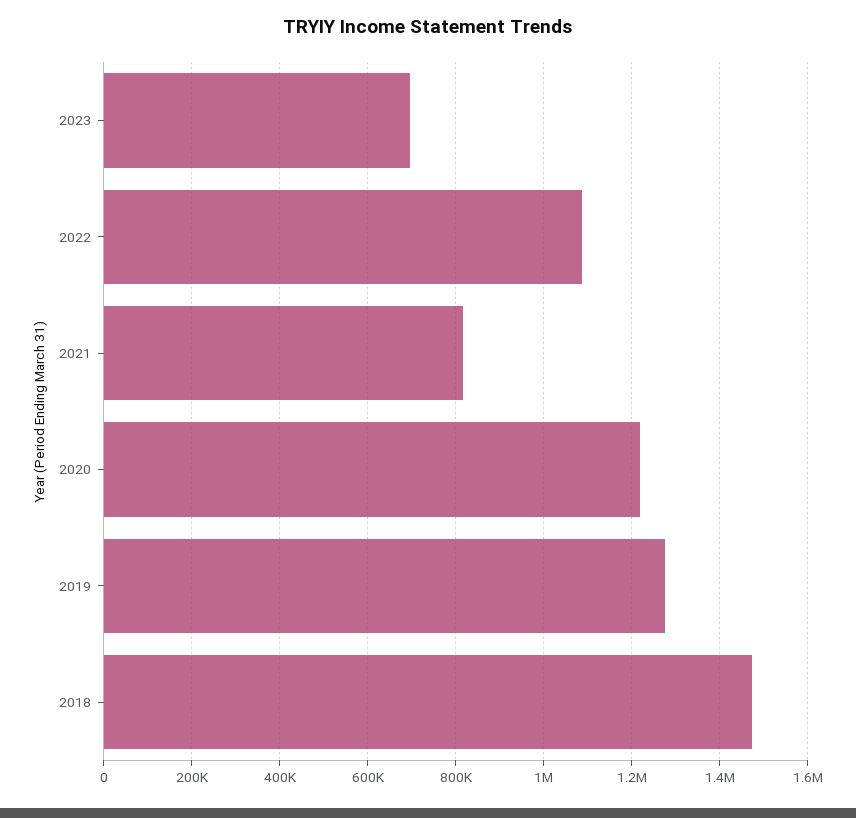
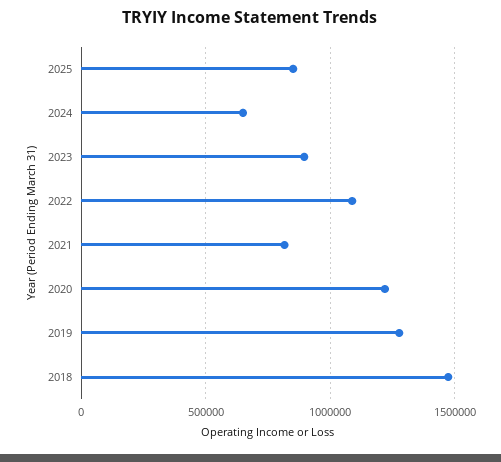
2023: 700000 -> 900000
2025: none -> 850000
2024: none -> 650000

